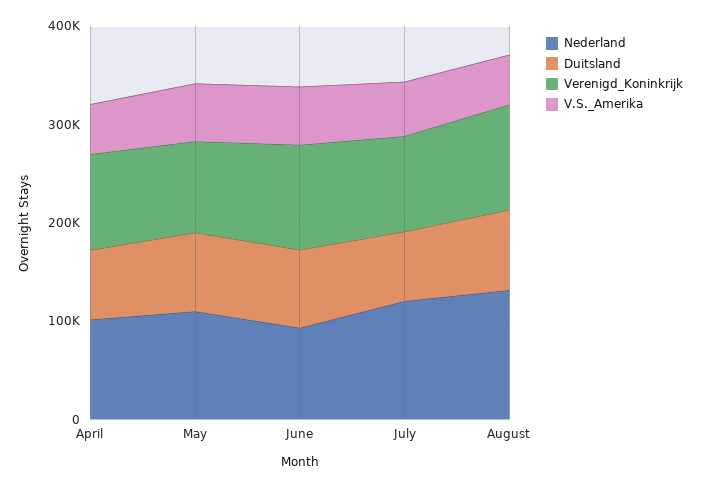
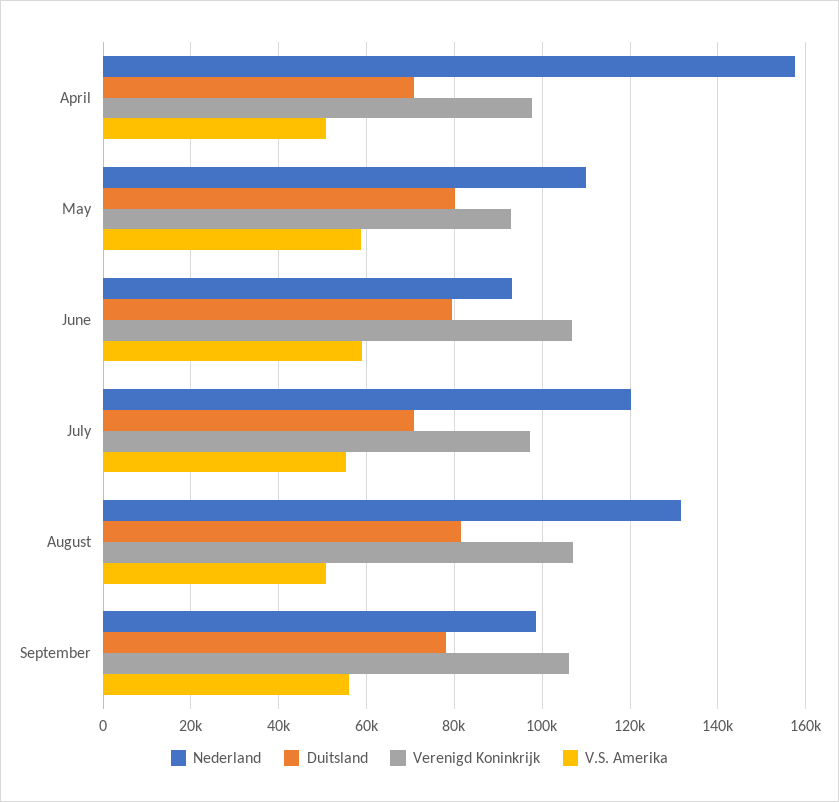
Nederland, April: 100000 -> 158000
Nederland, September: none -> 98000
Duitsland, September: none -> 78000
Verenigd_Koninkrijk, September: none -> 106000
V.S._Amerika, September: none -> 56000

